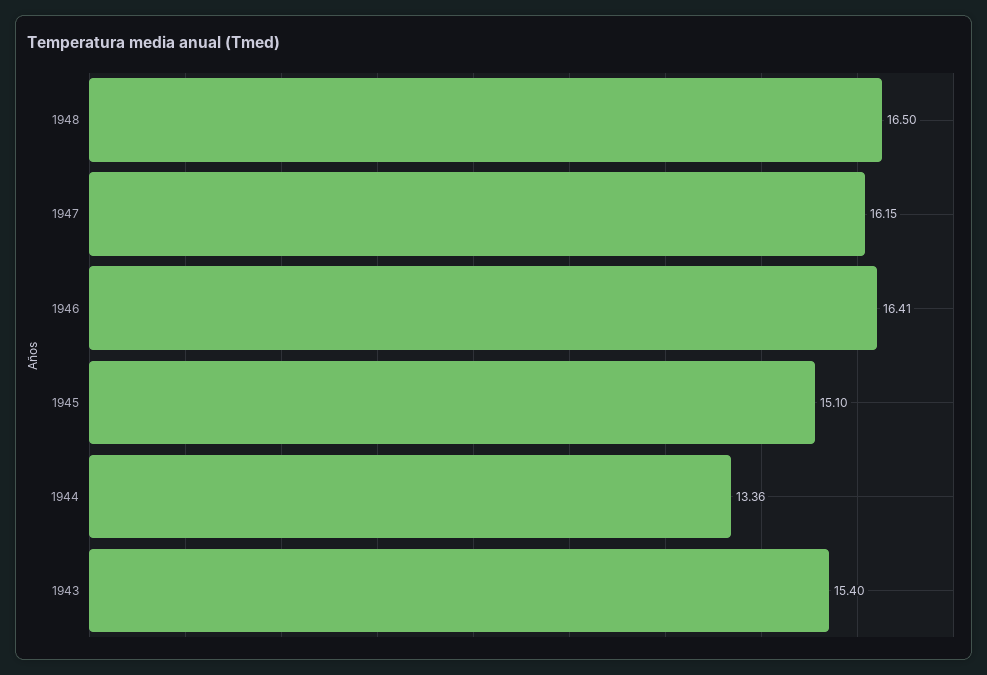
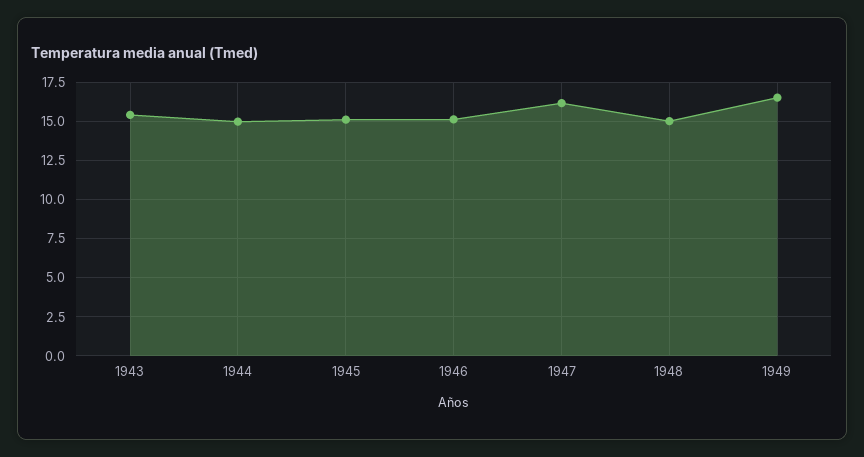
1948: 16.5 -> 15
1946: 16.41 -> 15
1944: 13.36 -> 15
1949: none -> 16.5

